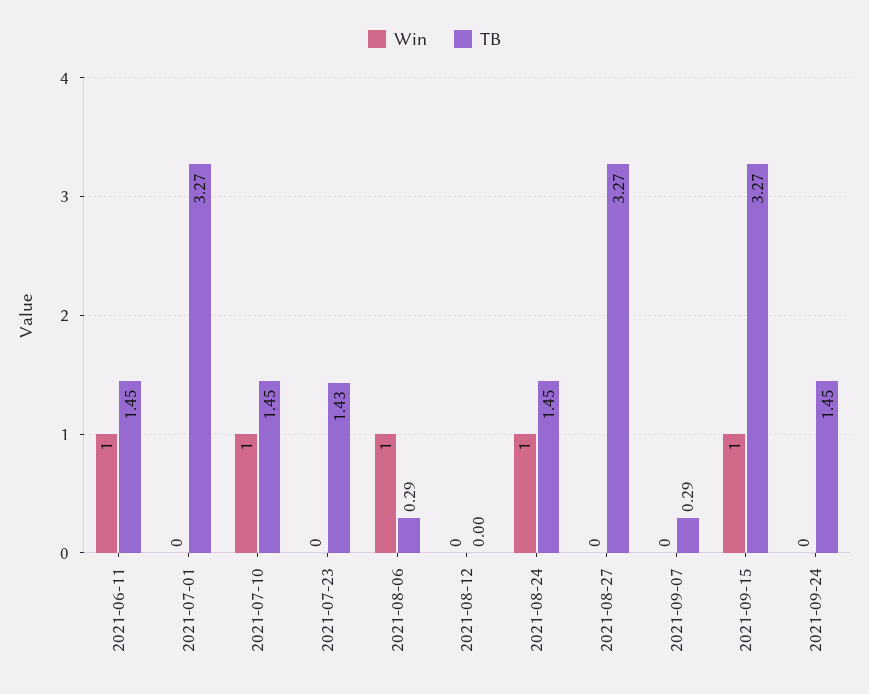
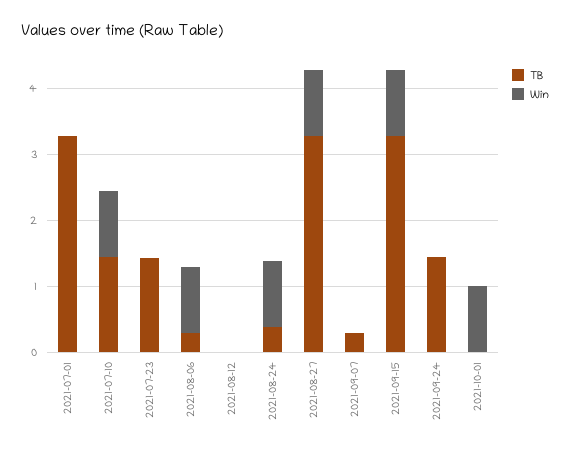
Win, 2021-06-11: 1 -> none
TB, 2021-06-11: 1.45 -> none
TB, 2021-08-24: 1.45 -> 0.4
Win, 2021-08-27: 0 -> 1
TB, 2021-10-01: none -> 0
Win, 2021-10-01: none -> 1

